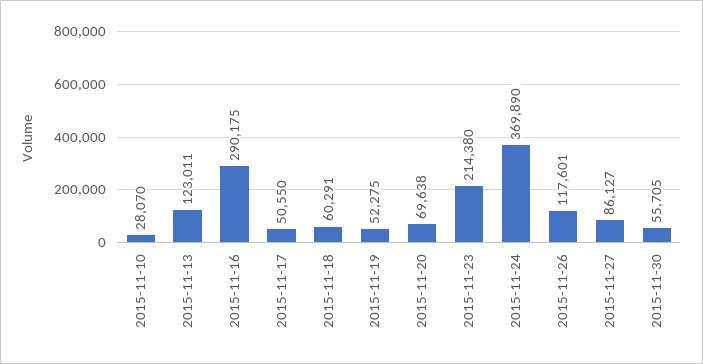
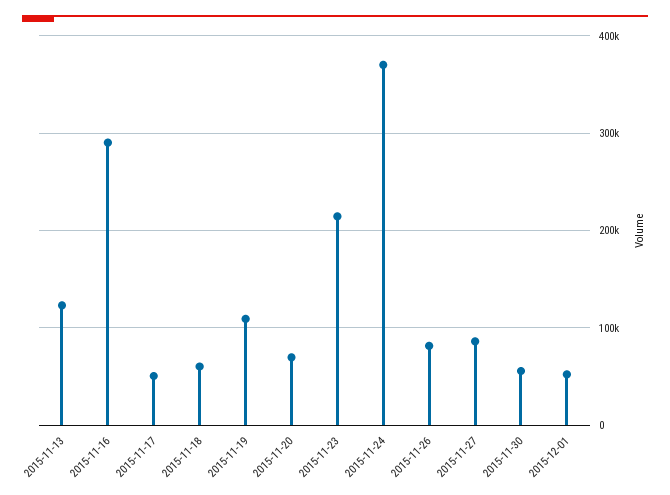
2015-11-10: 28070 -> none
2015-11-19: 52275 -> 110000
2015-11-26: 117601 -> 80000
2015-12-01: none -> 50000

